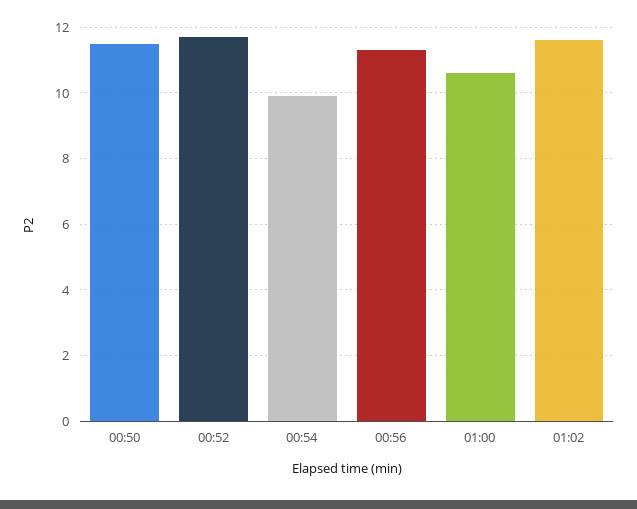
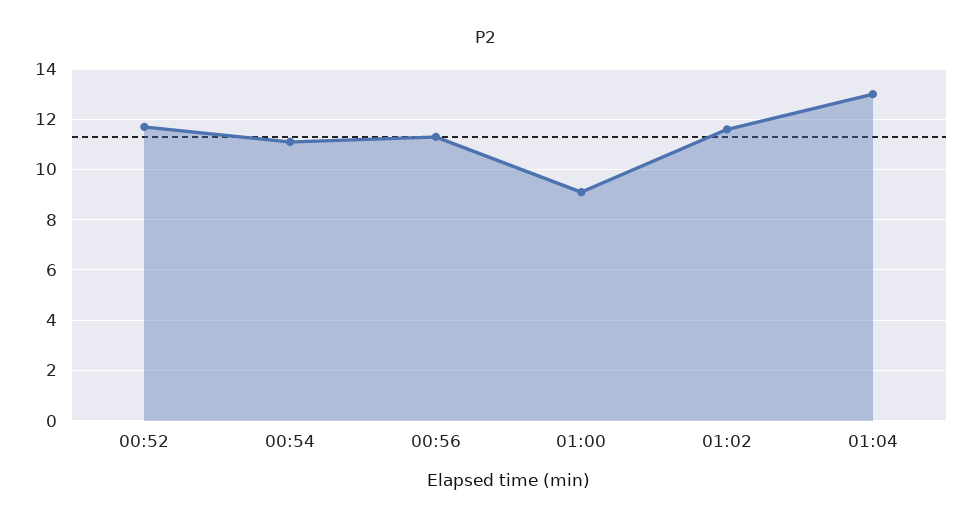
00:50: 11.5 -> none
00:54: 10 -> 11
01:00: 10.5 -> 9
01:04: none -> 13

